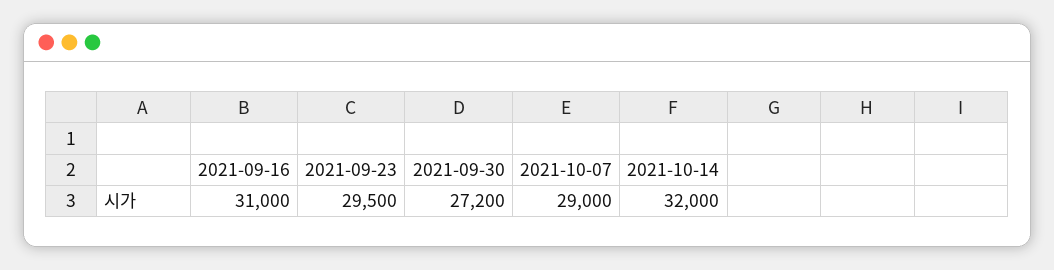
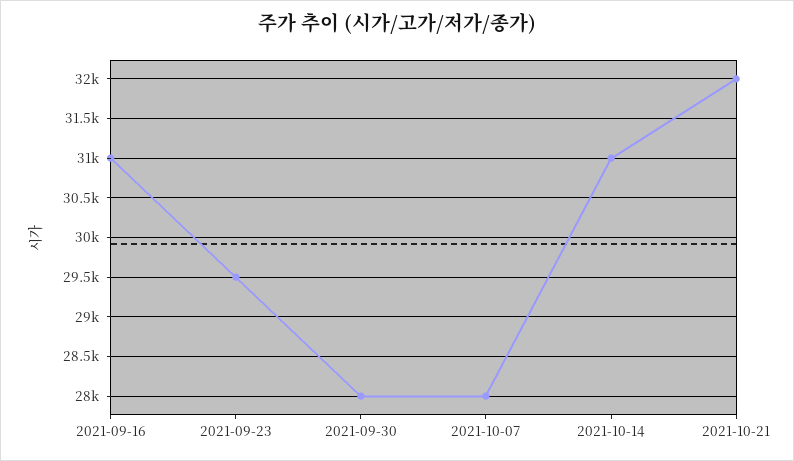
2021-09-30: 27200 -> 28000
2021-10-07: 29000 -> 28000
2021-10-14: 32000 -> 31000
2021-10-21: none -> 32000

